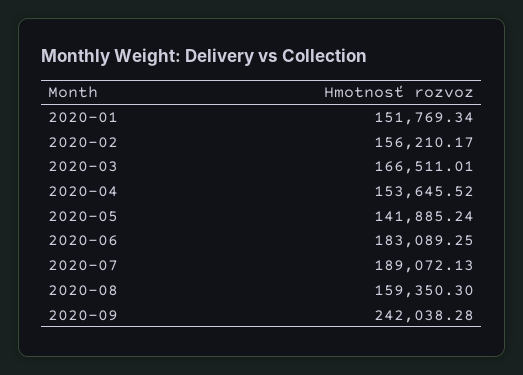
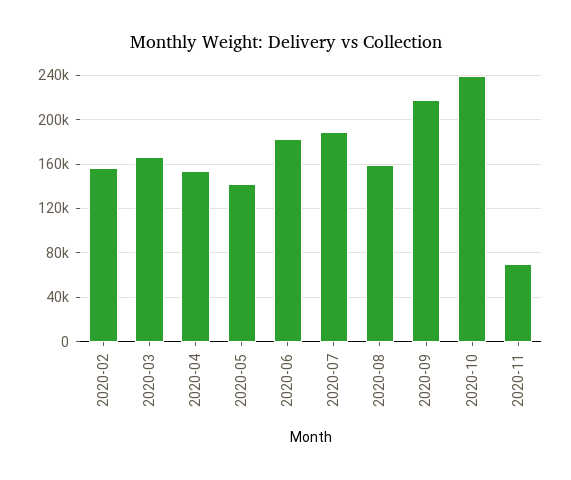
2020-01: 151769.34 -> none
2020-09: 242038.28 -> 220000
2020-10: none -> 240000
2020-11: none -> 70000

